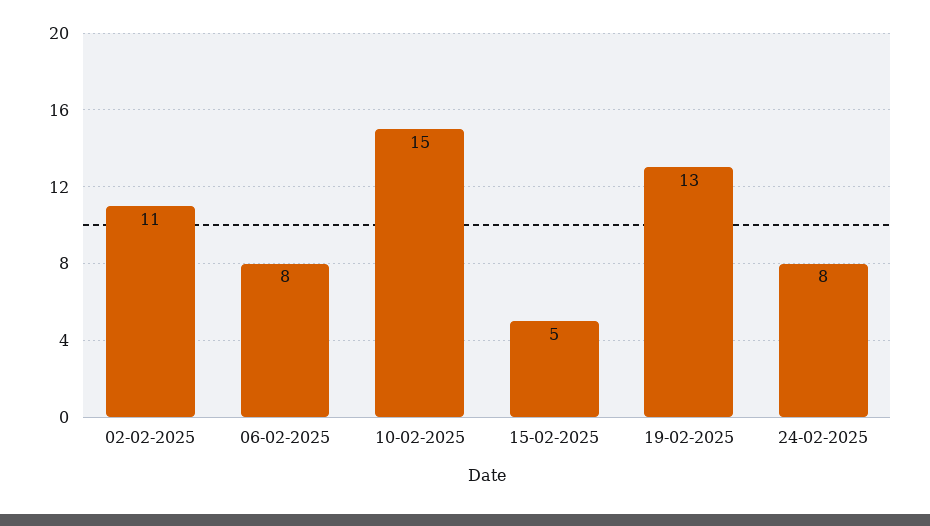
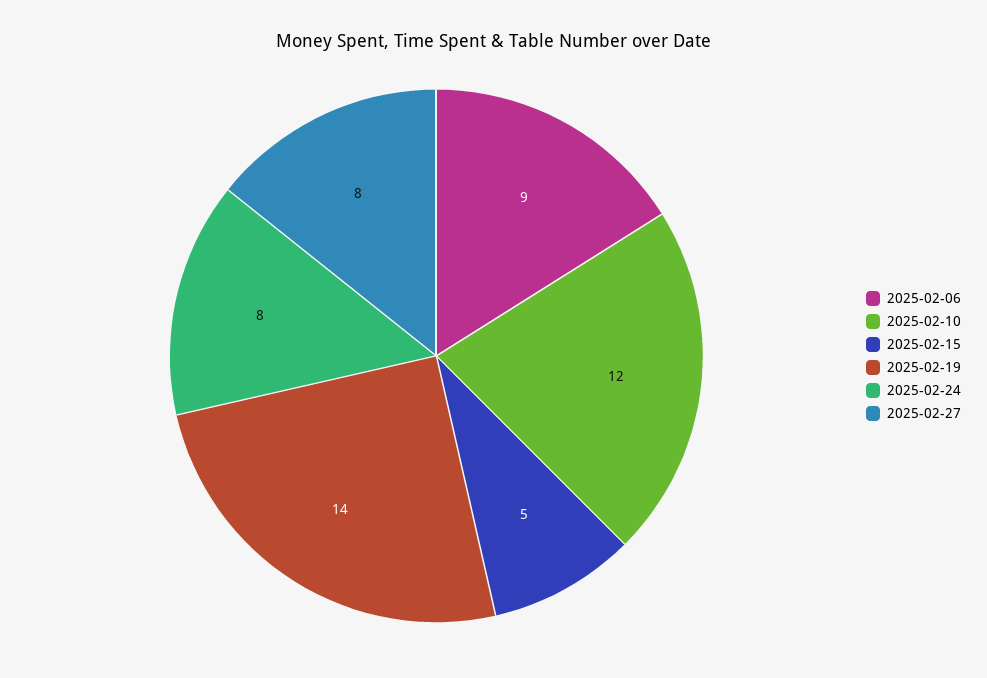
02-02-2025: 11 -> none
06-02-2025: 8 -> 9
10-02-2025: 15 -> 12
19-02-2025: 13 -> 14
2025-02-27: none -> 8

